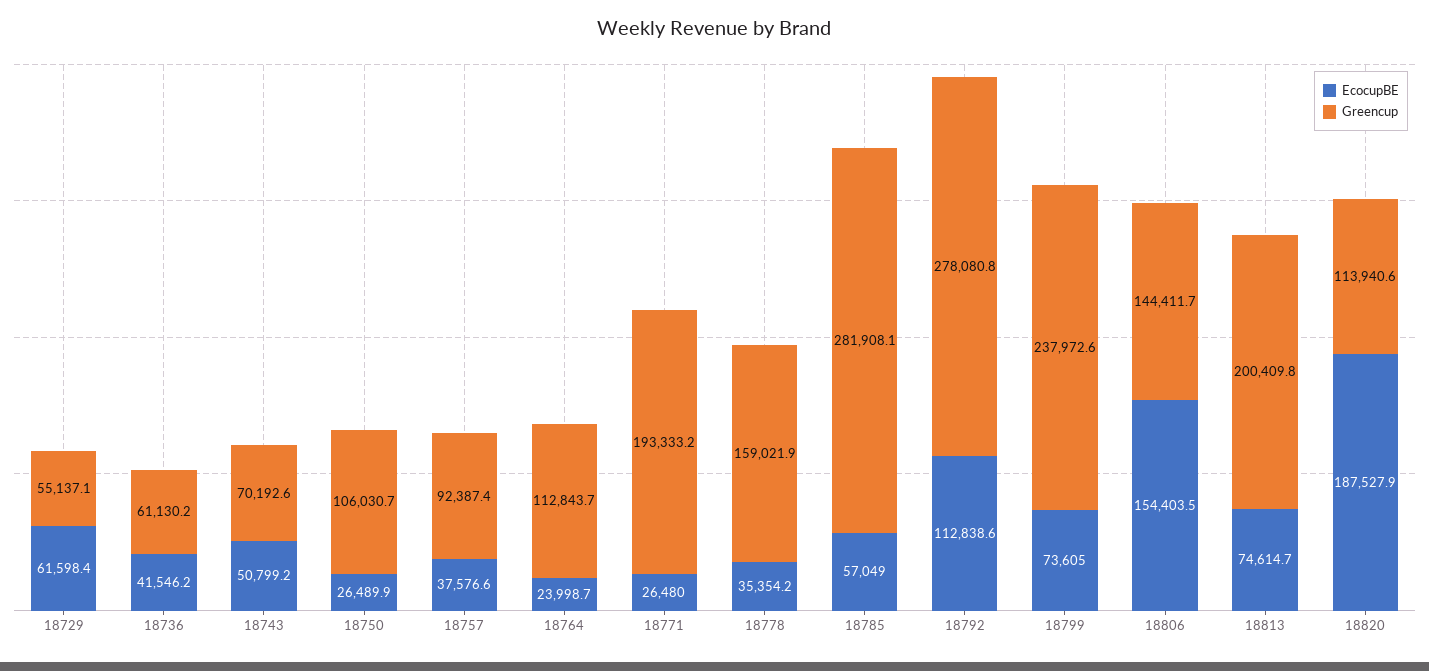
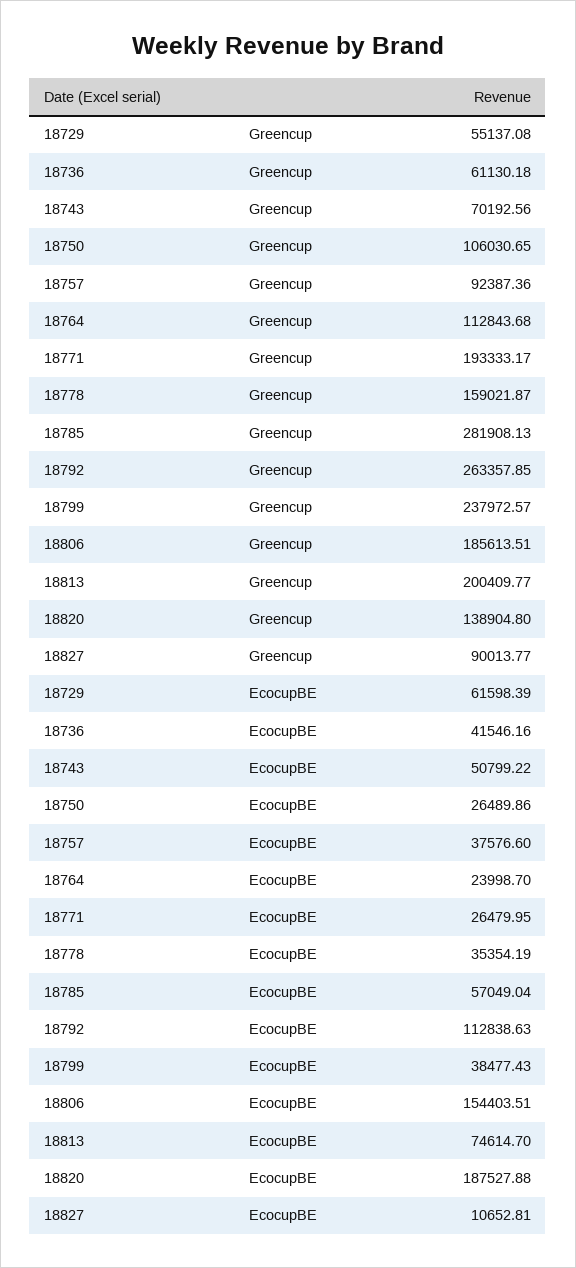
Greencup, 18792: 278080.8 -> 263357.85
EcocupBE, 18799: 73605 -> 38477.43
Greencup, 18806: 144411.7 -> 185613.51
Greencup, 18820: 113940.6 -> 138904.8
Greencup, 18827: none -> 90013.77
EcocupBE, 18827: none -> 10652.81

